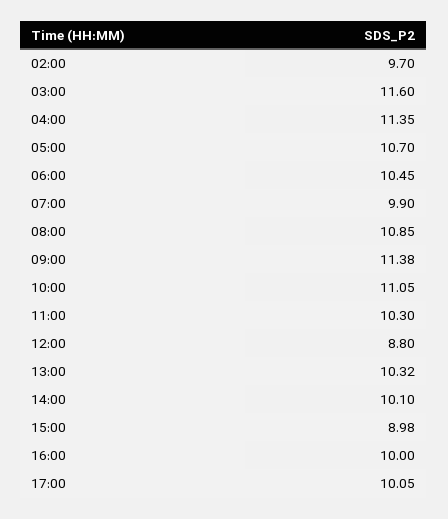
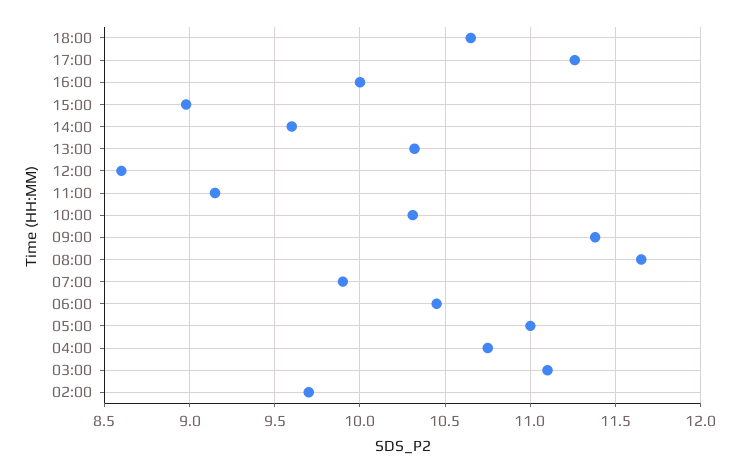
03:00: 11.6 -> 11.1
04:00: 11.35 -> 10.75
05:00: 10.7 -> 11
08:00: 10.85 -> 11.65
10:00: 11.05 -> 10.3
11:00: 10.3 -> 9.15
12:00: 8.8 -> 8.6
14:00: 10.1 -> 9.6
17:00: 10.05 -> 11.25
18:00: none -> 10.65

